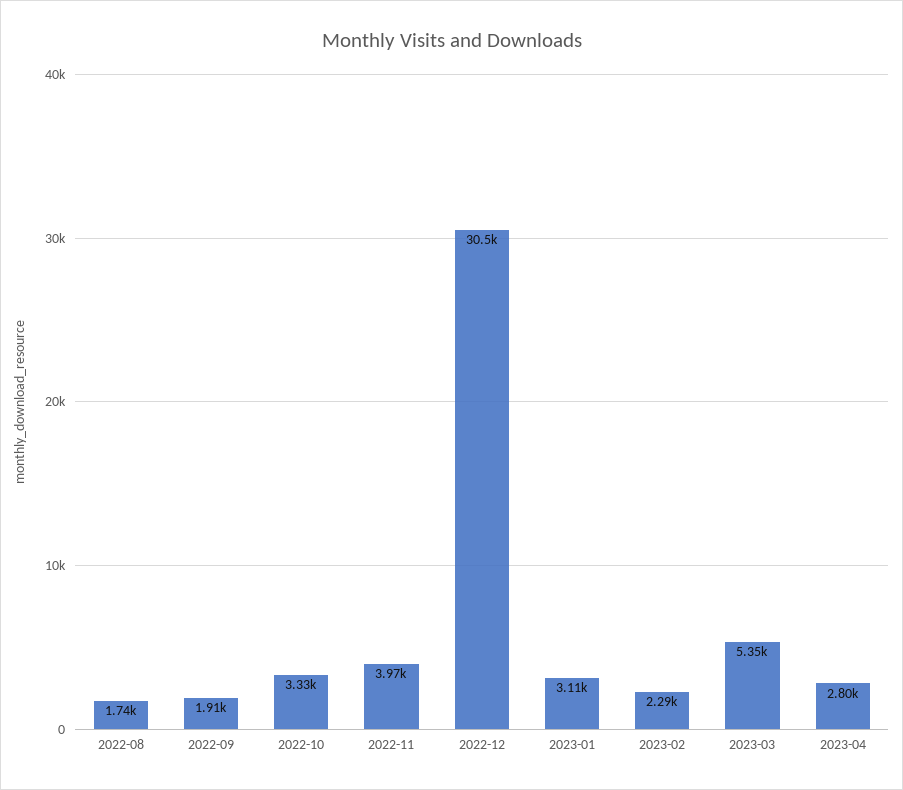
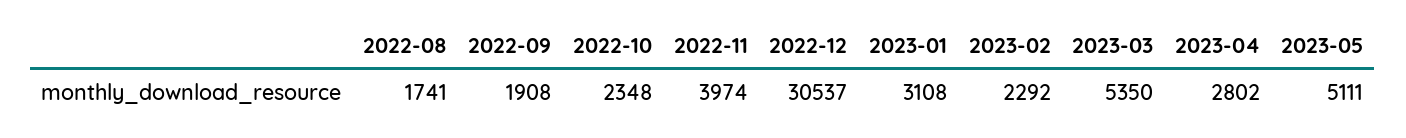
2022-10: 3330 -> 2348
2023-05: none -> 5111

